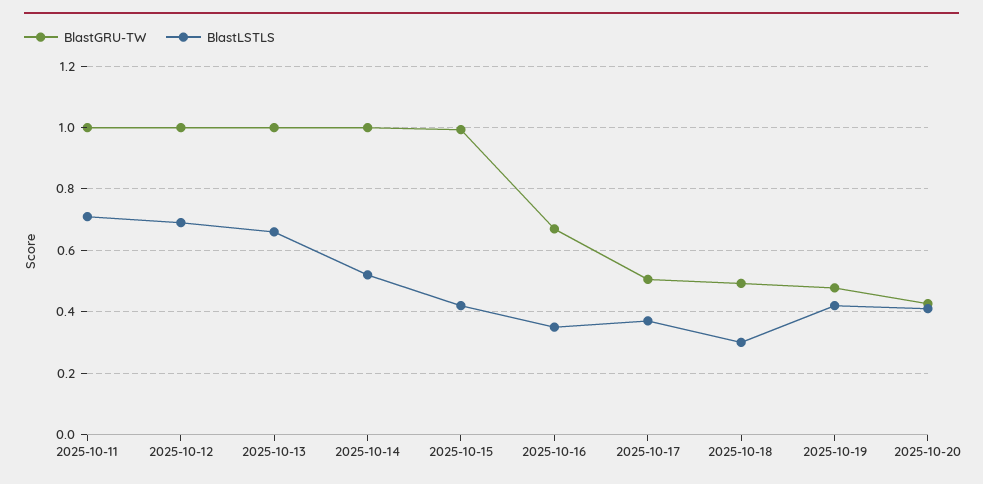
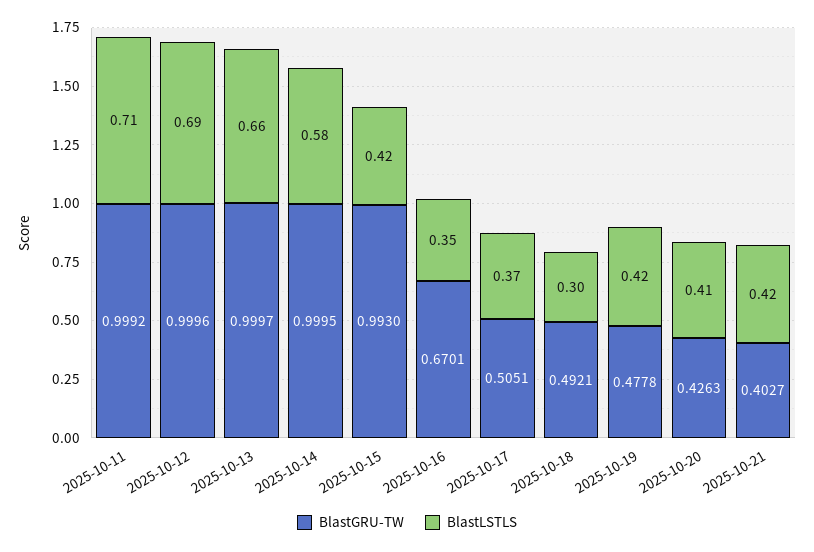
BlastLSTLS, 2025-10-14: 0.52 -> 0.58
BlastGRU-TW, 2025-10-21: none -> 0.4027
BlastLSTLS, 2025-10-21: none -> 0.42

